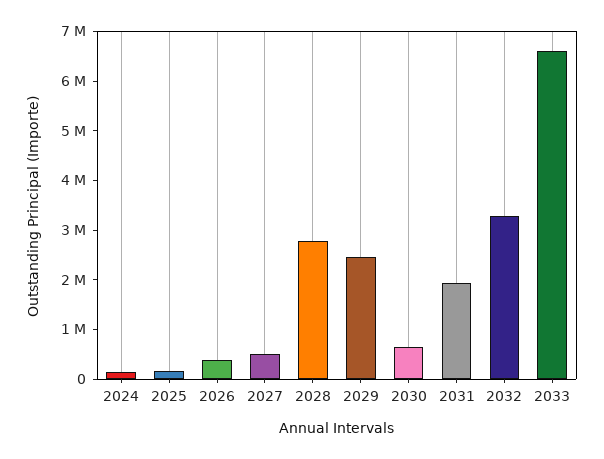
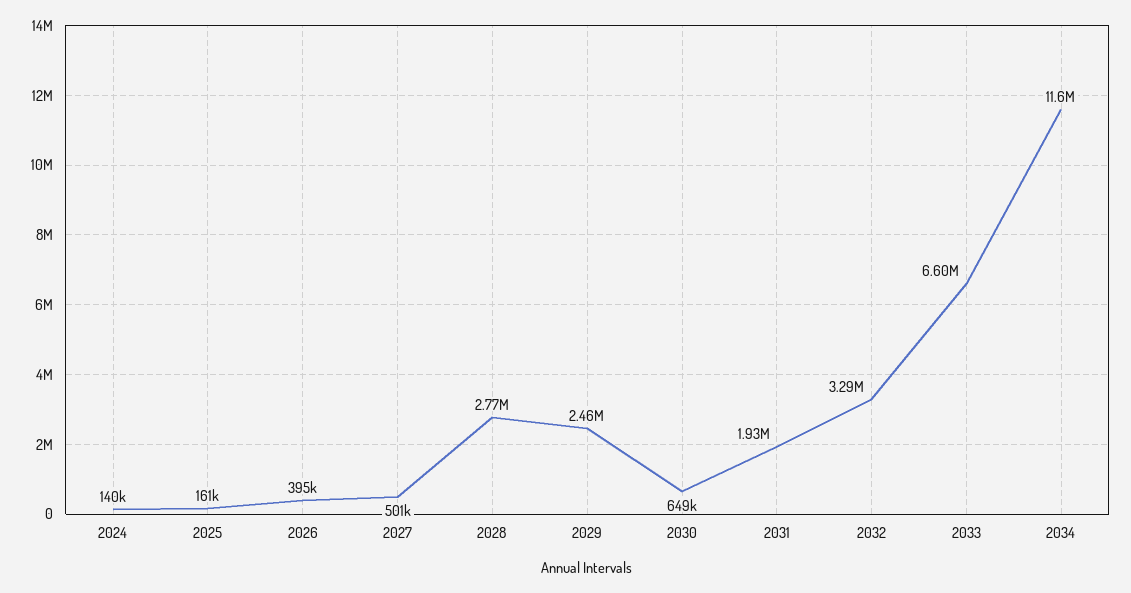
2034: none -> 11600000

